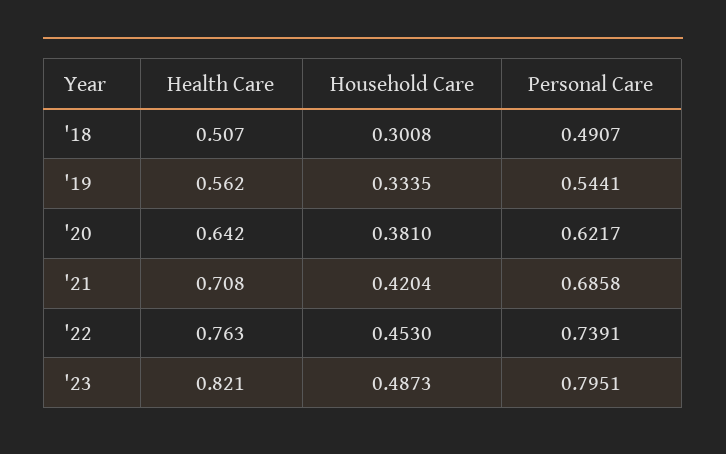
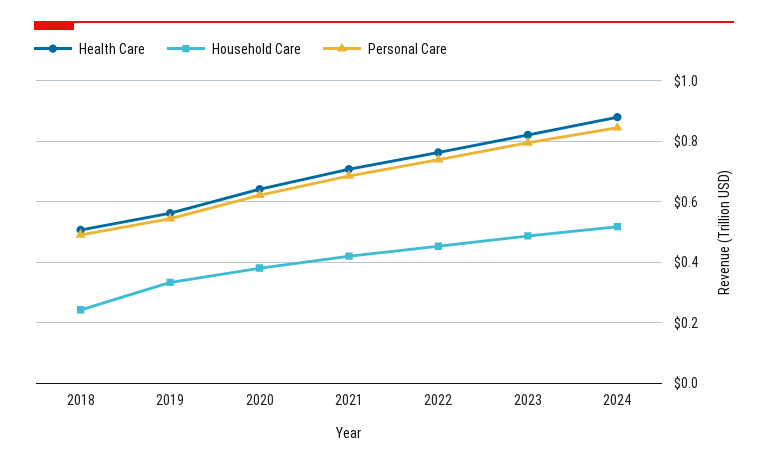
Household Care, '18: 0.3008 -> 0.24
Health Care, 2024: none -> 0.88
Household Care, 2024: none -> 0.52
Personal Care, 2024: none -> 0.84

